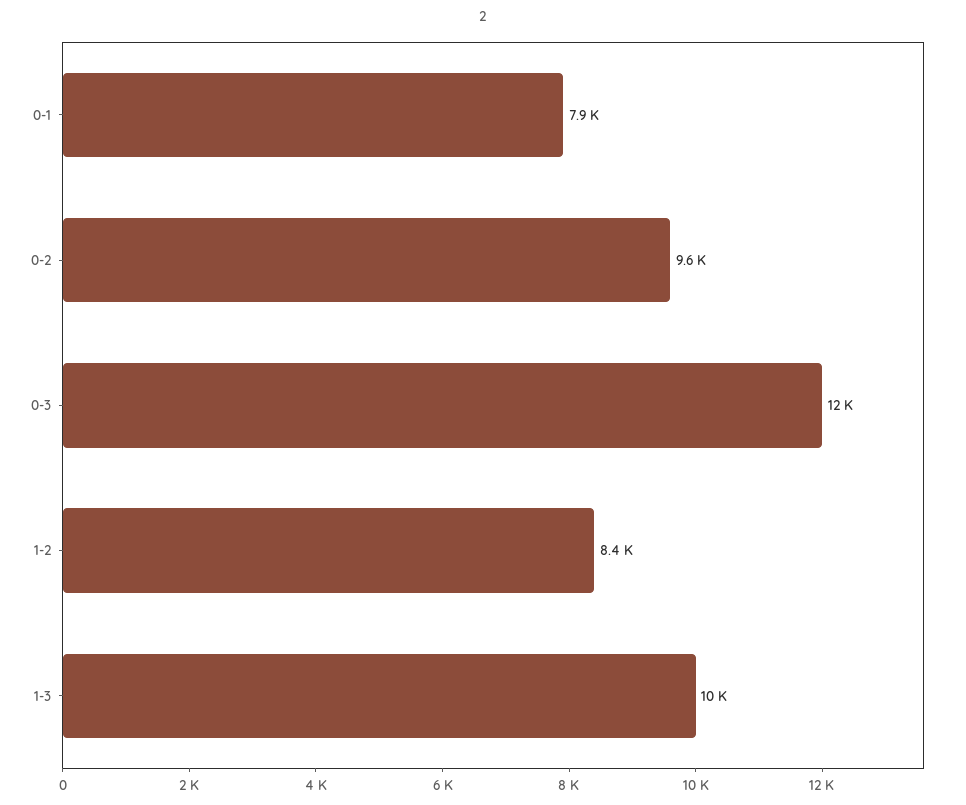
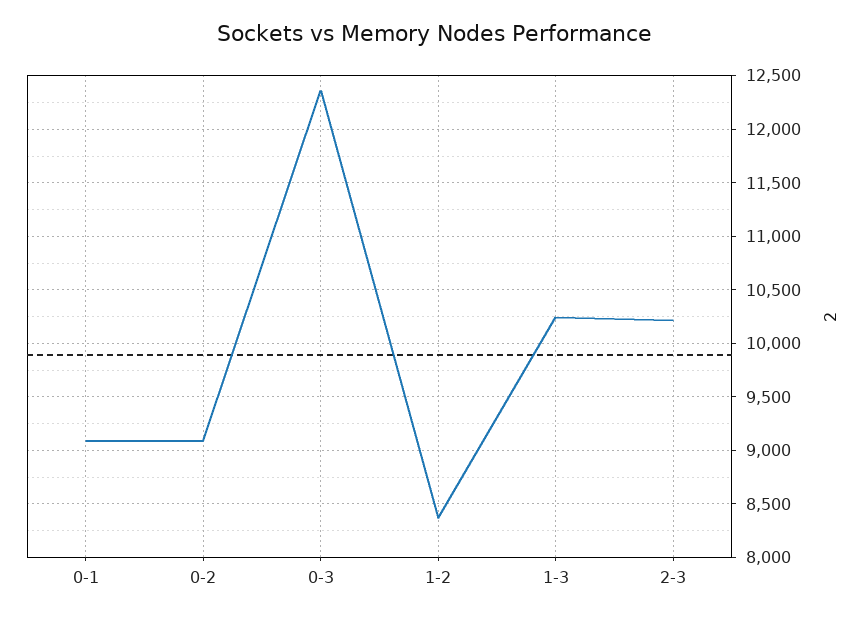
0-1: 7900 -> 9100
0-2: 9600 -> 9100
2-3: none -> 10200

